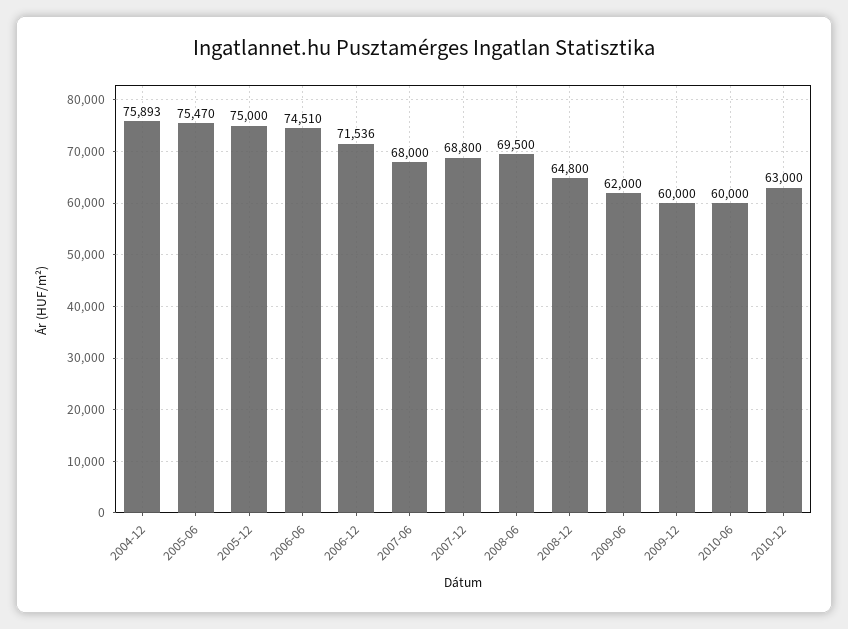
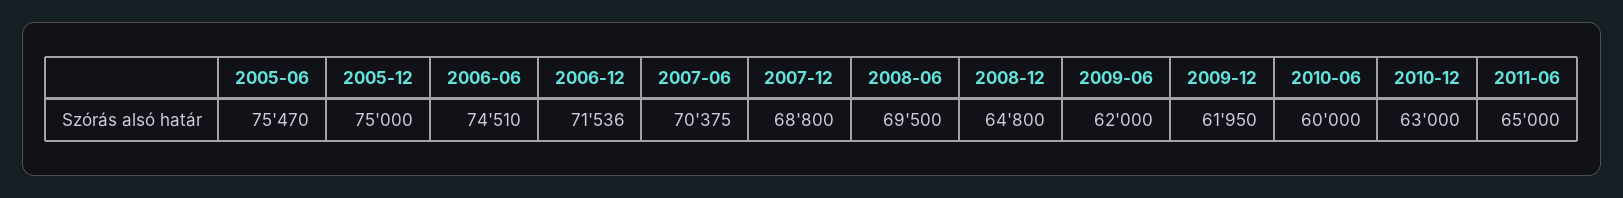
2004-12: 75893 -> none
2007-06: 68000 -> 70375
2009-12: 60000 -> 61950
2011-06: none -> 65000

